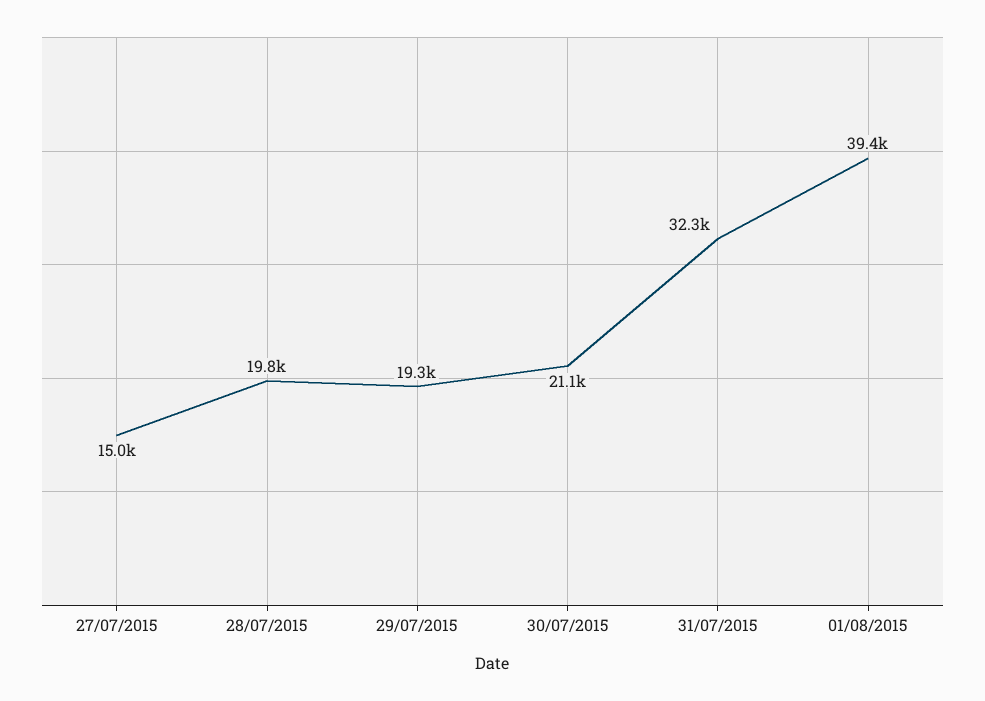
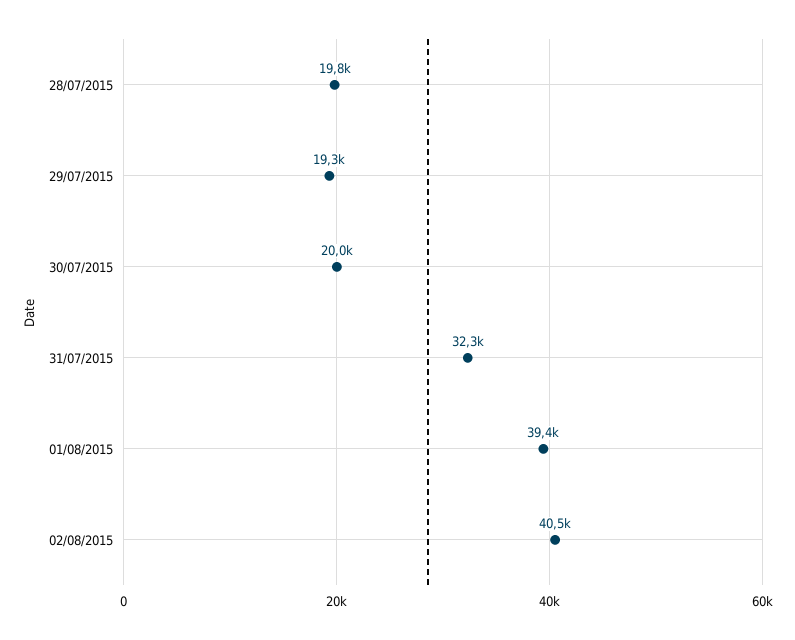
27/07/2015: 15000 -> none
30/07/2015: 21100 -> 20000
02/08/2015: none -> 40500

